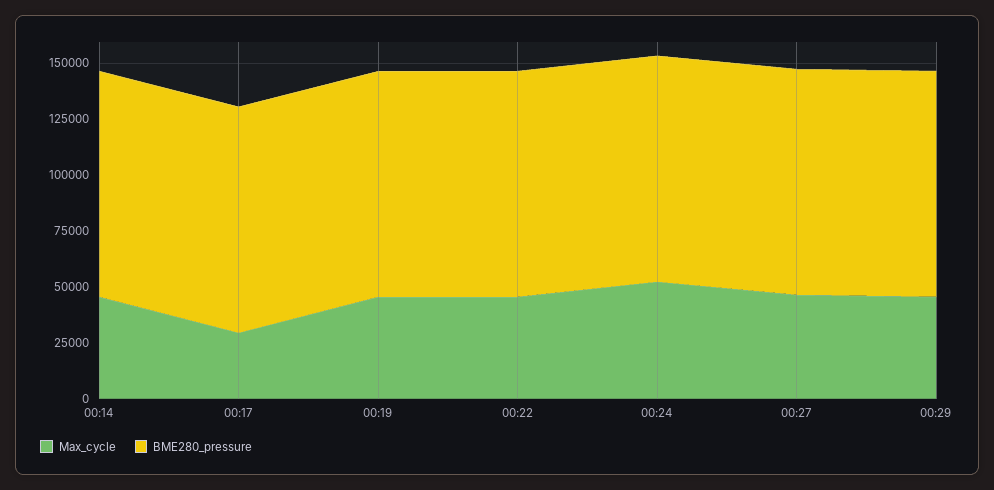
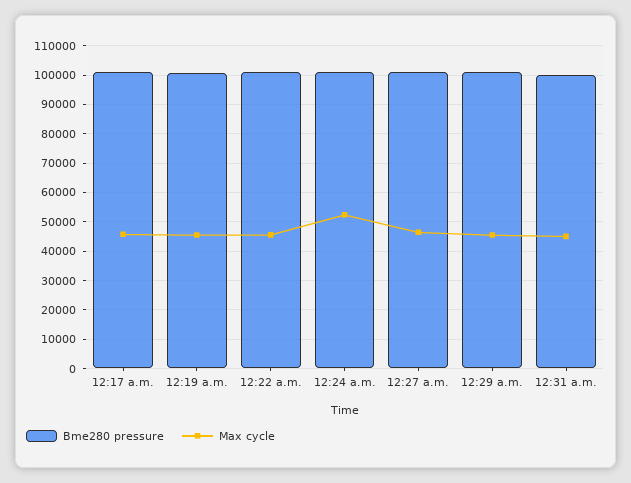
Max_cycle, 00:14: 45000 -> none
BME280_pressure, 00:14: 100000 -> none
Max_cycle, 00:17: 30000 -> 45000
BME280_pressure, 12:31 a.m.: none -> 100000
Max_cycle, 12:31 a.m.: none -> 45000

